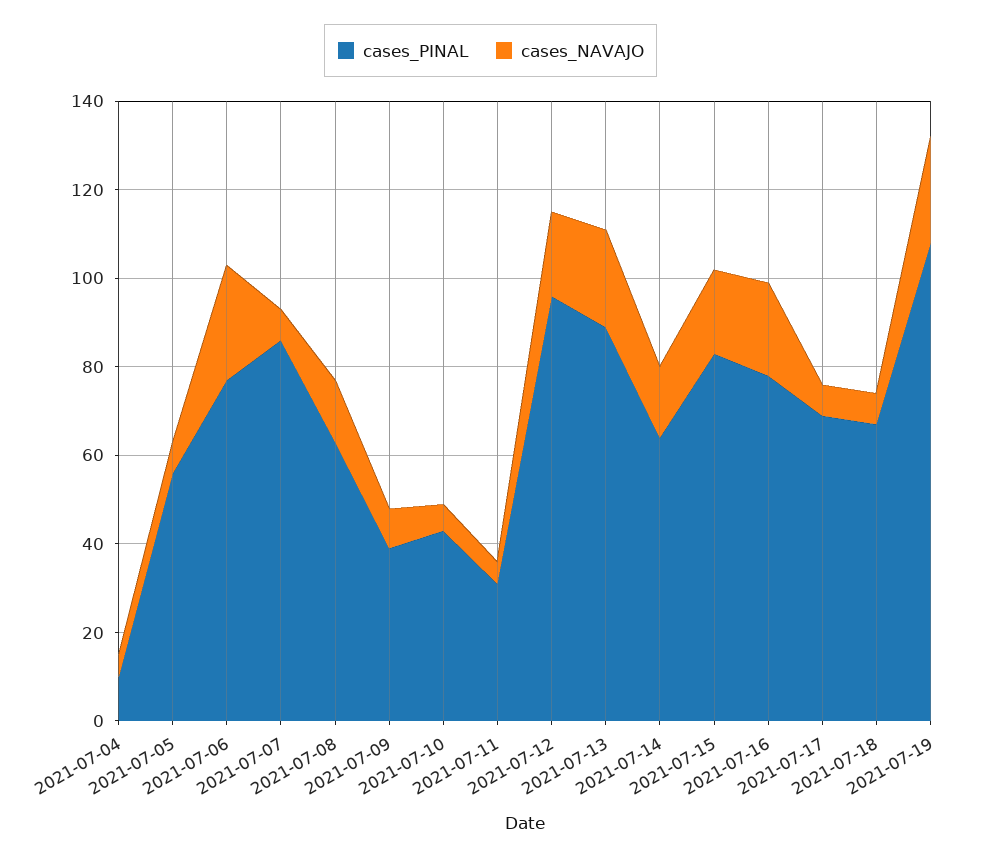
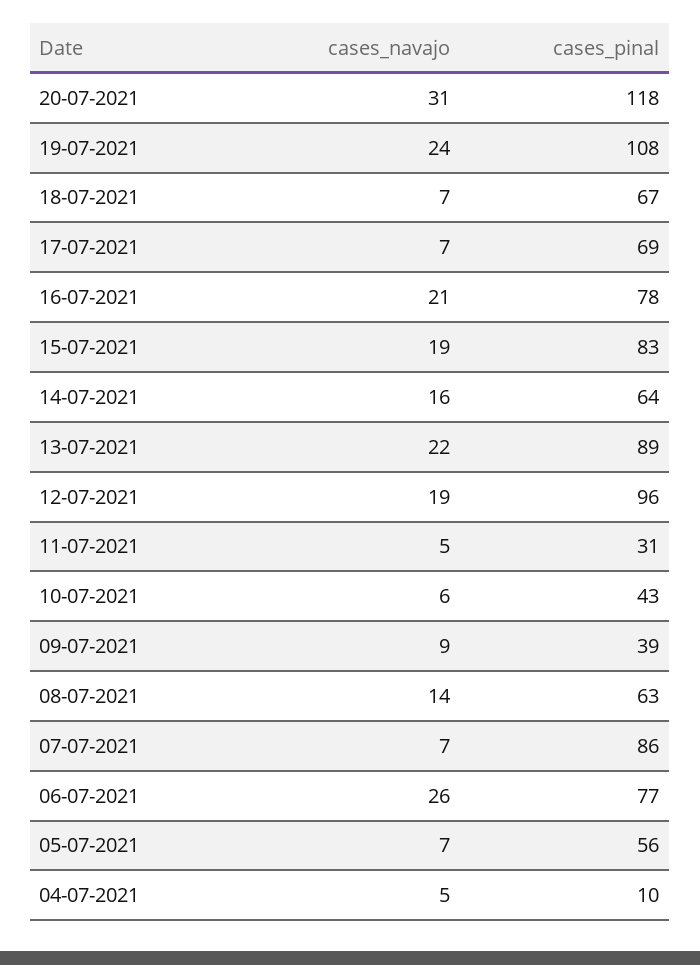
cases_NAVAJO, 20-07-2021: none -> 31
cases_PINAL, 20-07-2021: none -> 118

